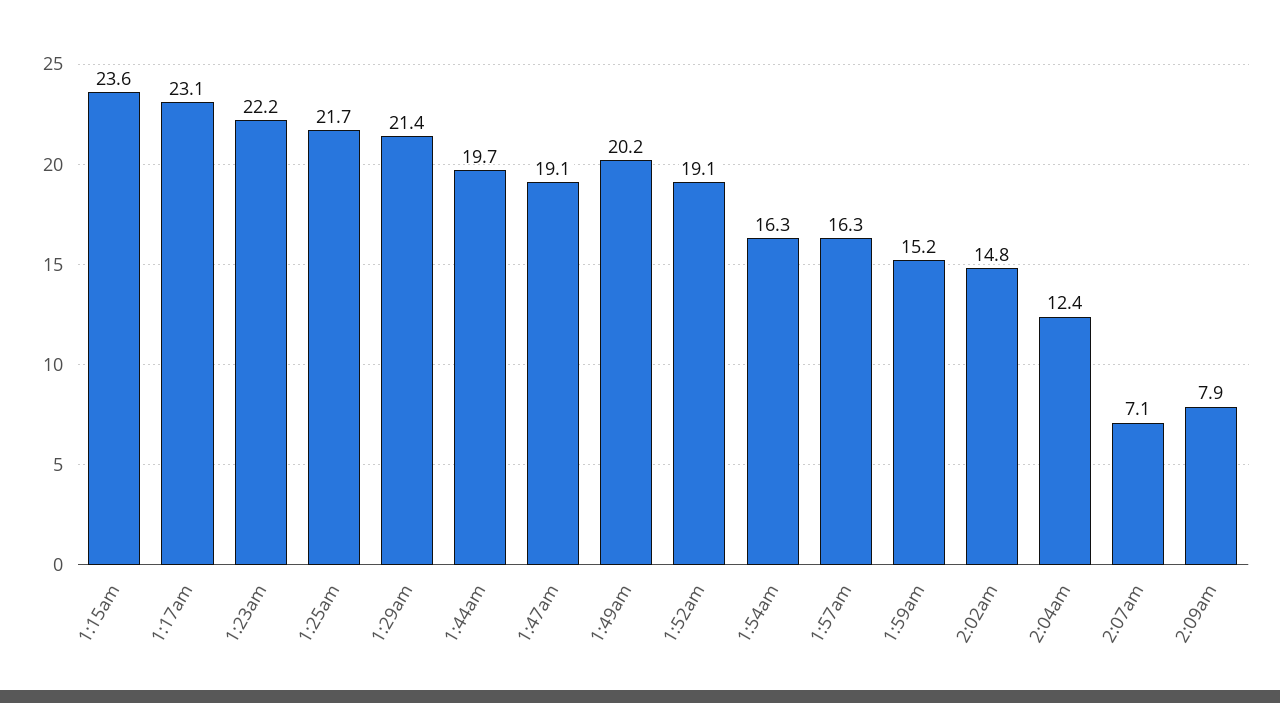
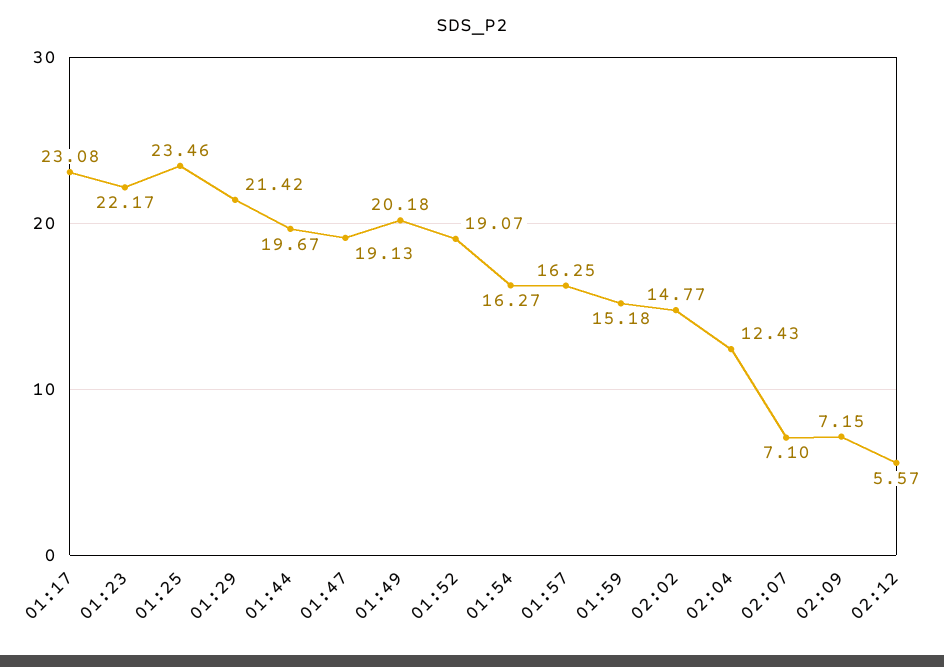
1:15am: 23.6 -> none
1:25am: 21.7 -> 23.46
2:09am: 7.9 -> 7.15
02:12: none -> 5.57

